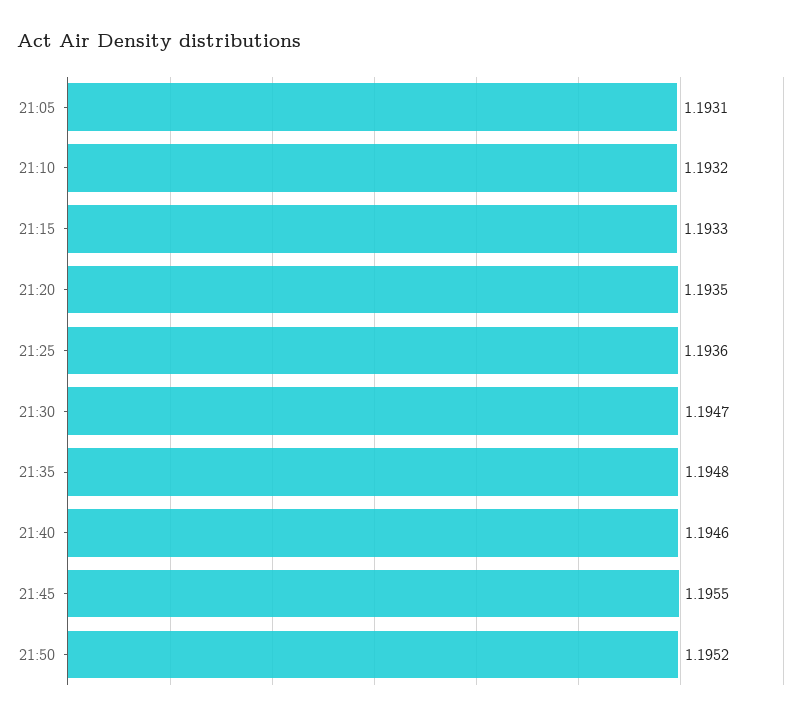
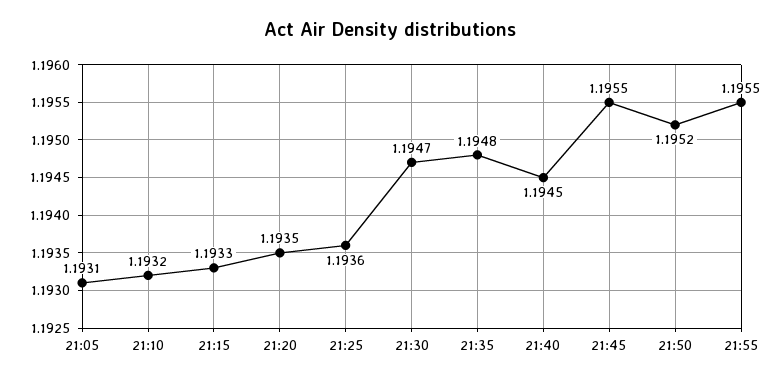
21:40: 1.1946 -> 1.1945
21:55: none -> 1.1955

